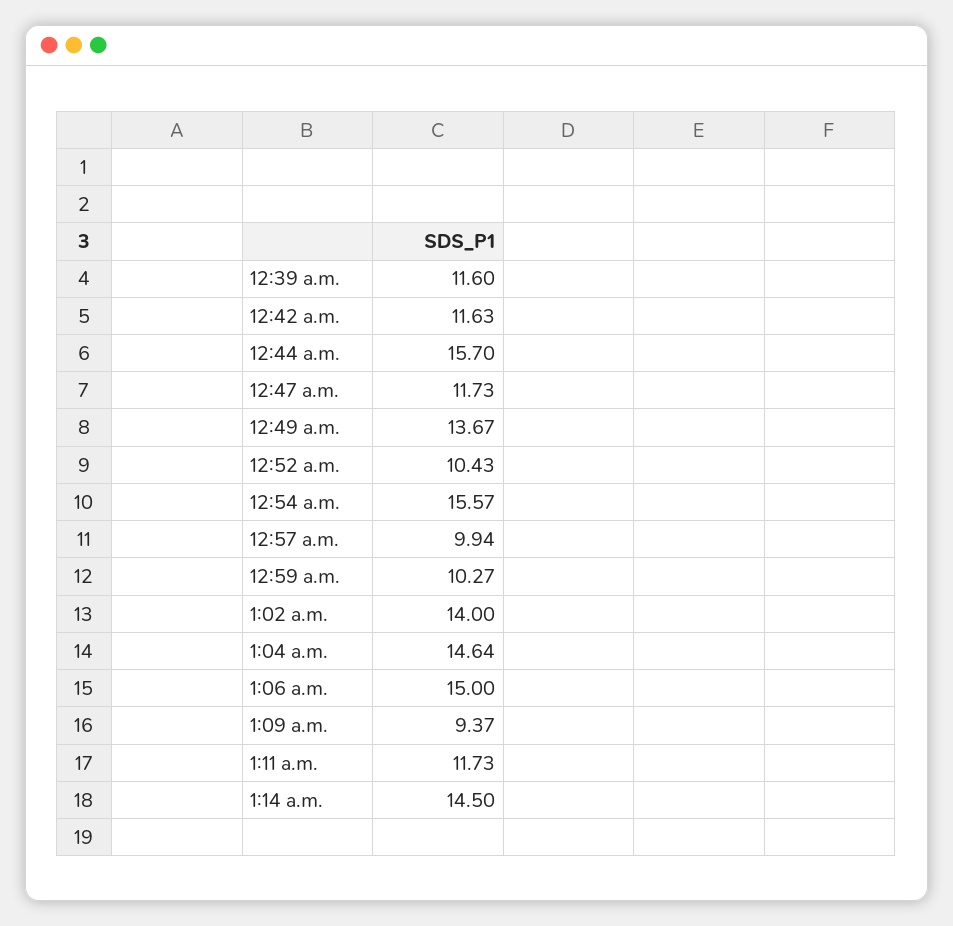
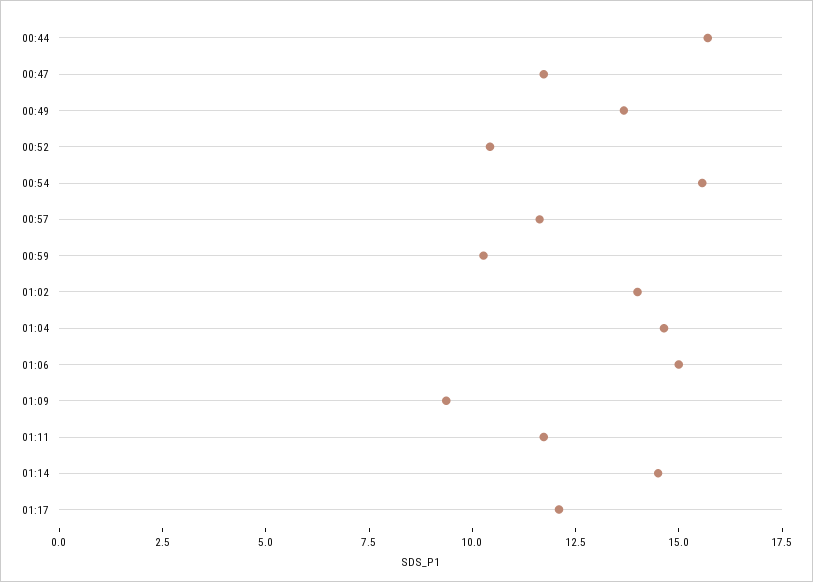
12:39 a.m.: 11.6 -> none
12:42 a.m.: 11.63 -> none
12:57 a.m.: 9.94 -> 11.5
01:17: none -> 12

